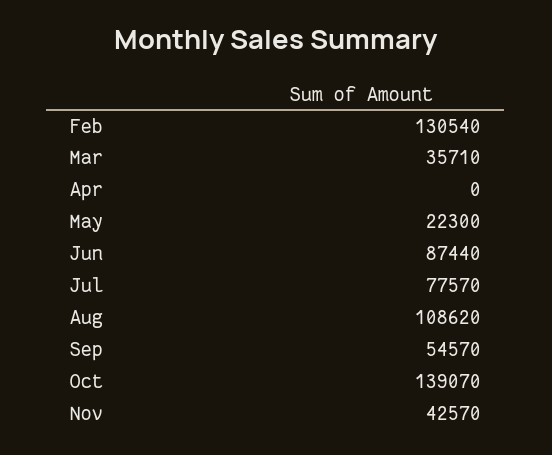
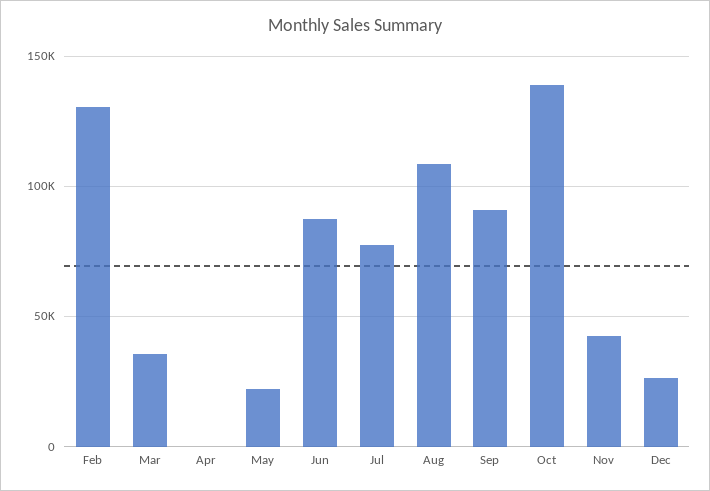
Sep: 54570 -> 90000
Dec: none -> 25000

